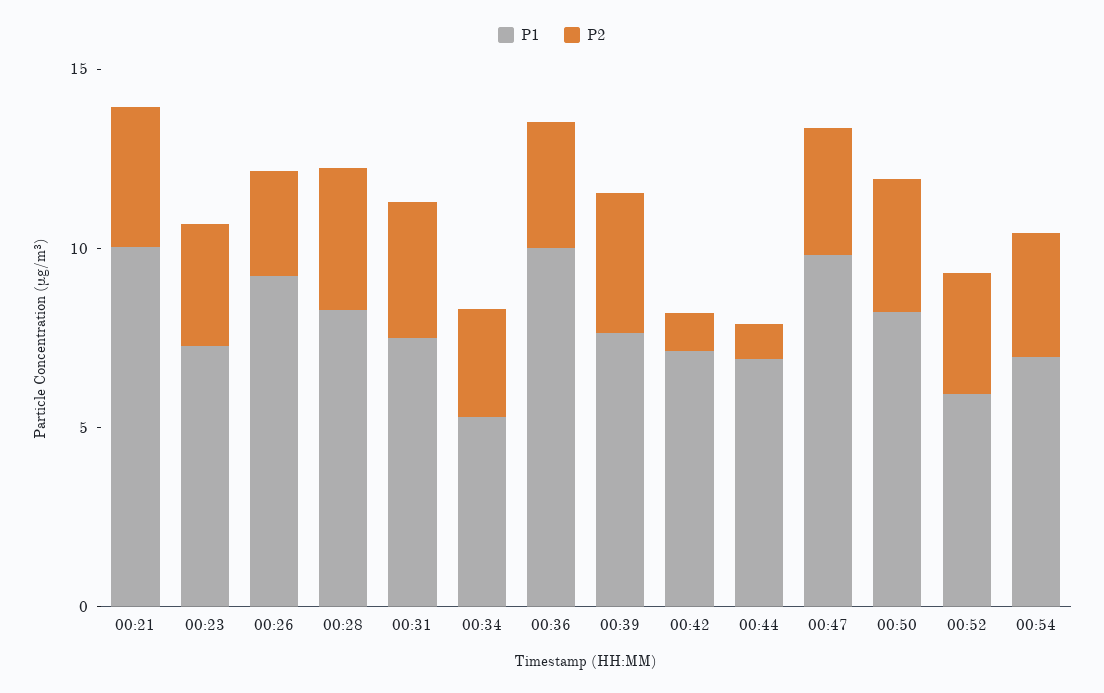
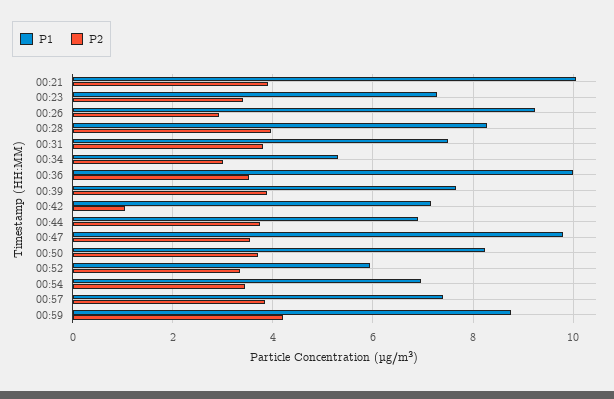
P2, 00:44: 1 -> 3.8
P1, 00:57: none -> 7.4
P2, 00:57: none -> 3.8
P1, 00:59: none -> 8.8
P2, 00:59: none -> 4.2

